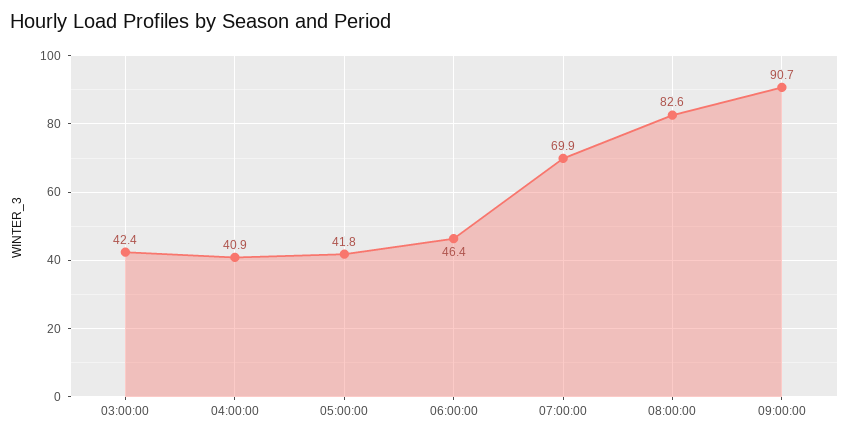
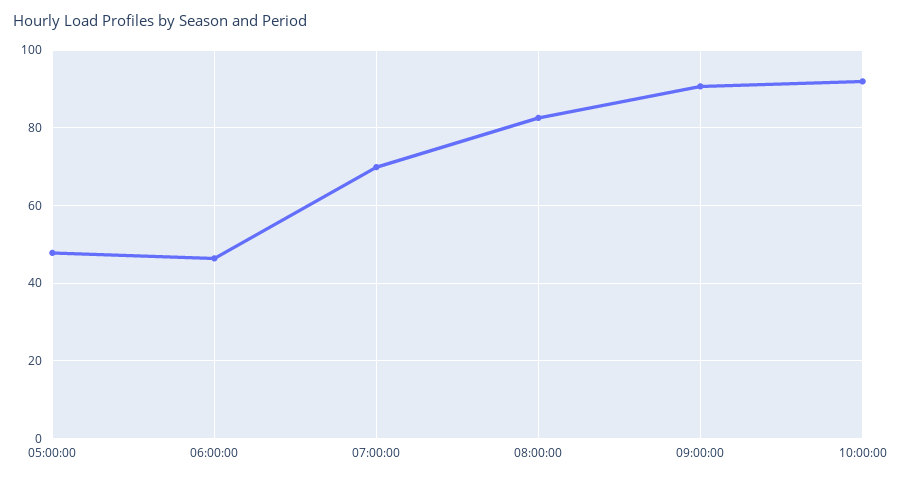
03:00:00: 42.4 -> none
04:00:00: 40.9 -> none
05:00:00: 41.8 -> 48
10:00:00: none -> 92

